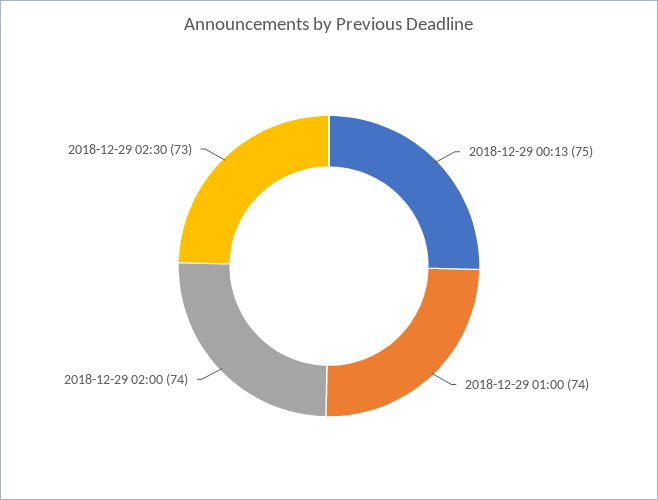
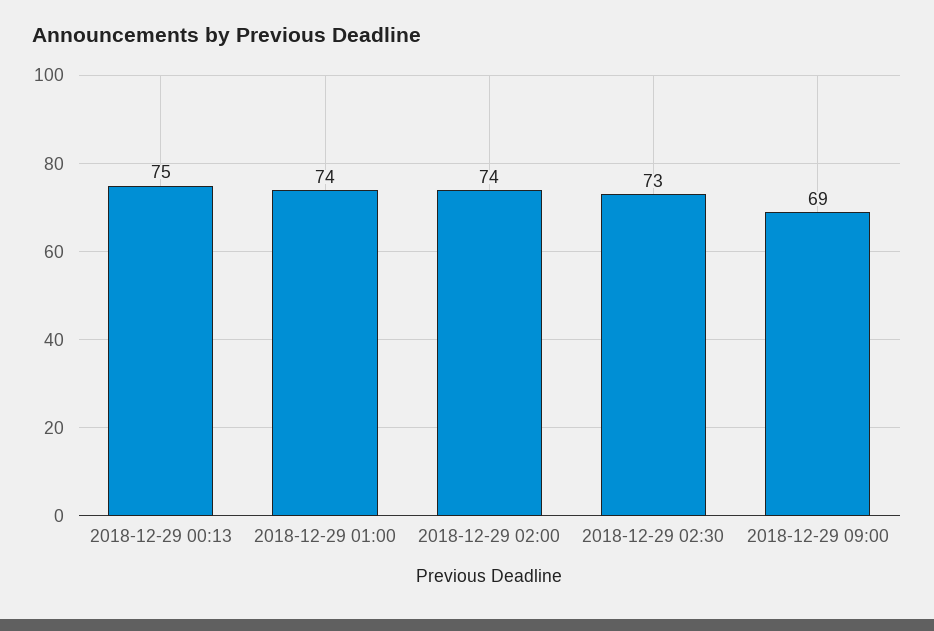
2018-12-29 09:00: none -> 69

